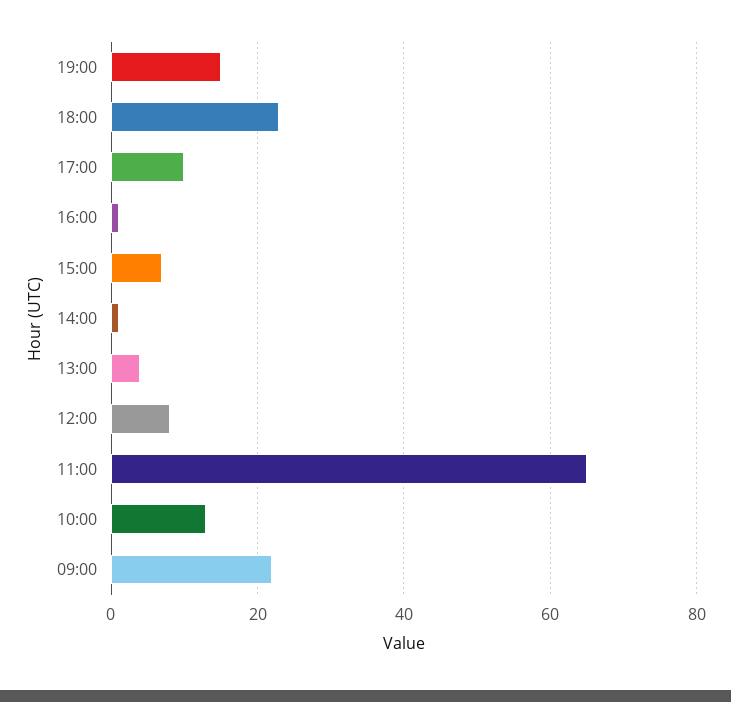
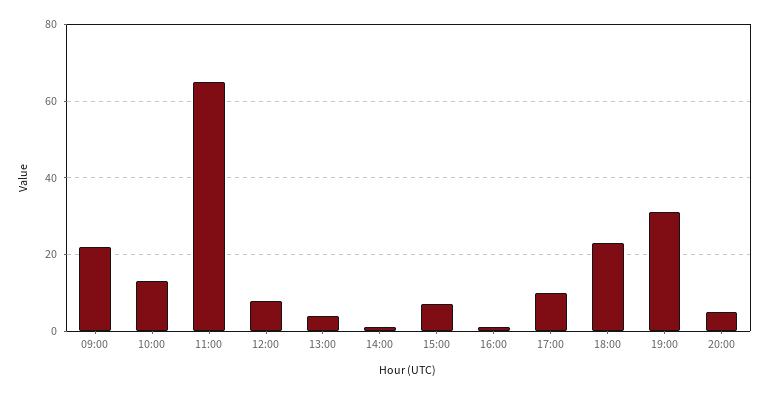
19:00: 15 -> 30
20:00: none -> 5

